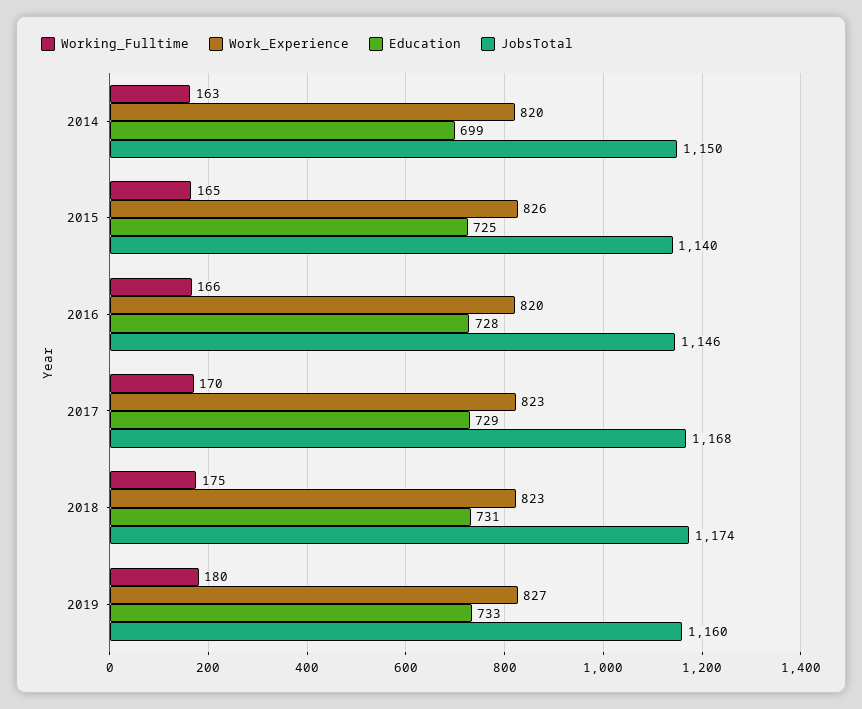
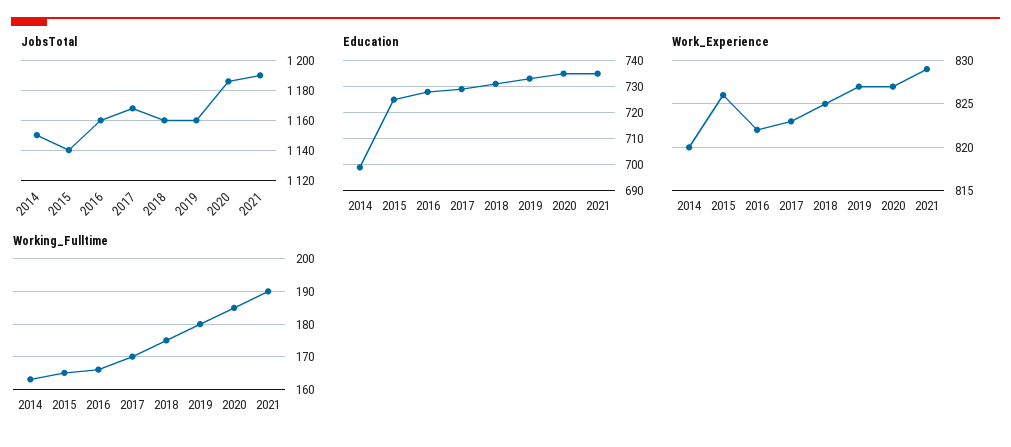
Work_Experience, 2016: 820 -> 822
JobsTotal, 2016: 1146 -> 1160
Work_Experience, 2018: 823 -> 825
JobsTotal, 2018: 1174 -> 1160
JobsTotal, 2020: none -> 1185
JobsTotal, 2021: none -> 1190
Education, 2020: none -> 735
Education, 2021: none -> 735
Work_Experience, 2020: none -> 827
Work_Experience, 2021: none -> 829
Working_Fulltime, 2020: none -> 185
Working_Fulltime, 2021: none -> 190

